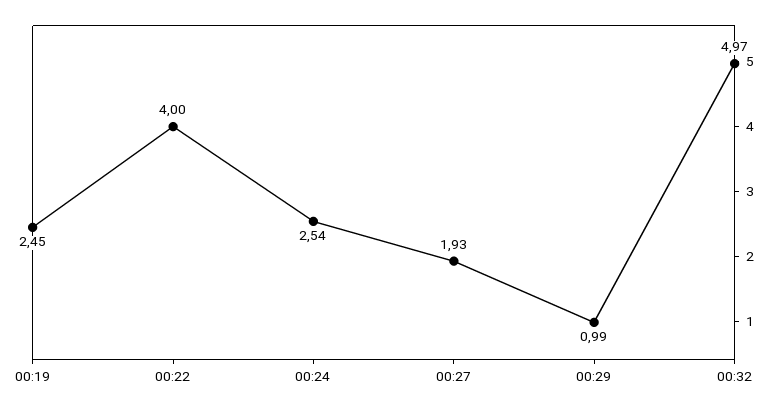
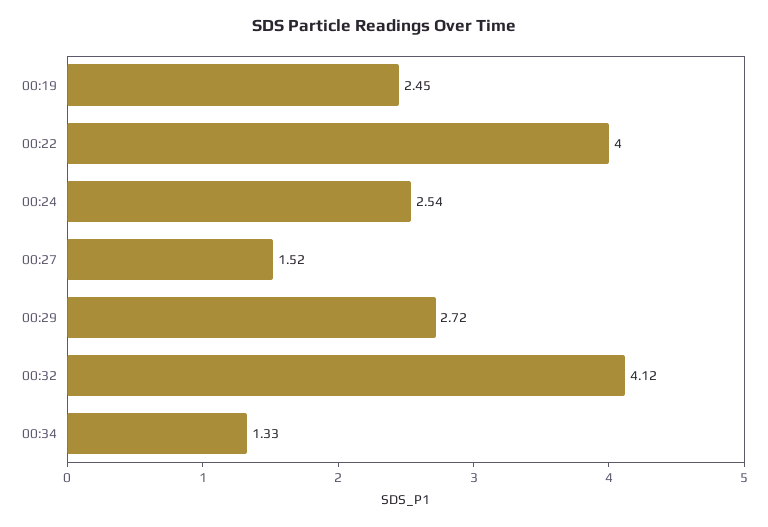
00:27: 1.93 -> 1.52
00:29: 0.99 -> 2.72
00:32: 4.97 -> 4.12
00:34: none -> 1.33

